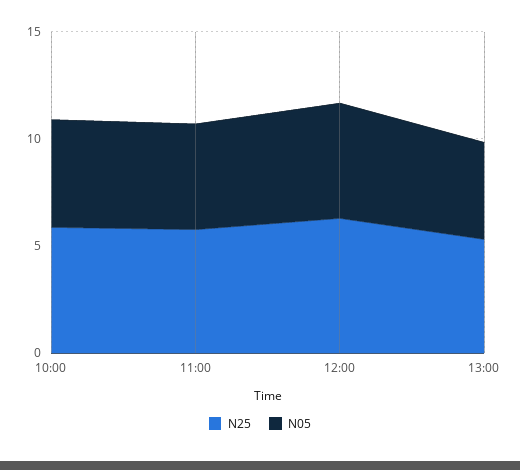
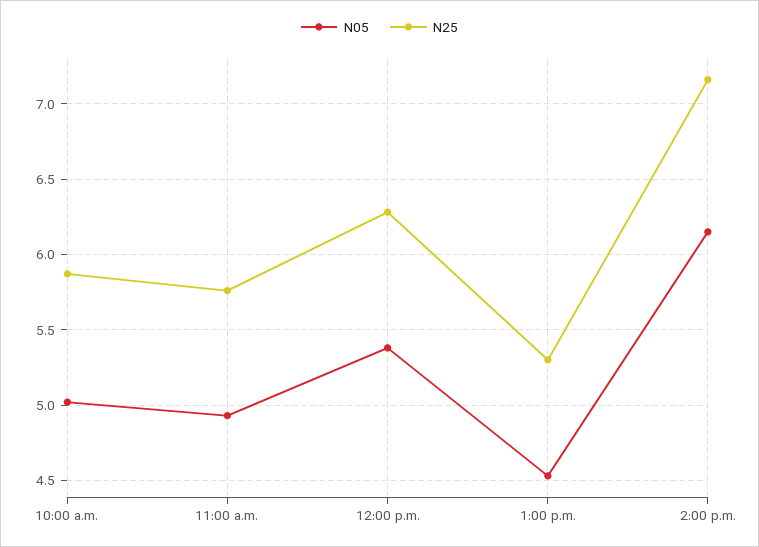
N05, 2:00 p.m.: none -> 6.15
N25, 2:00 p.m.: none -> 7.15

